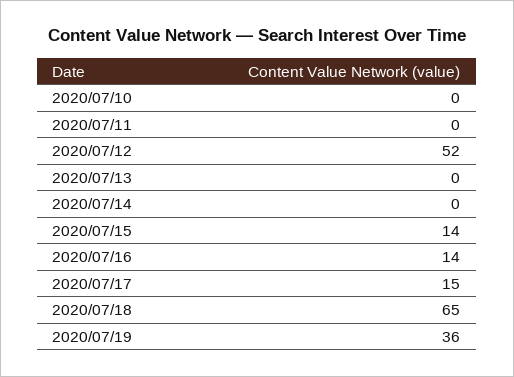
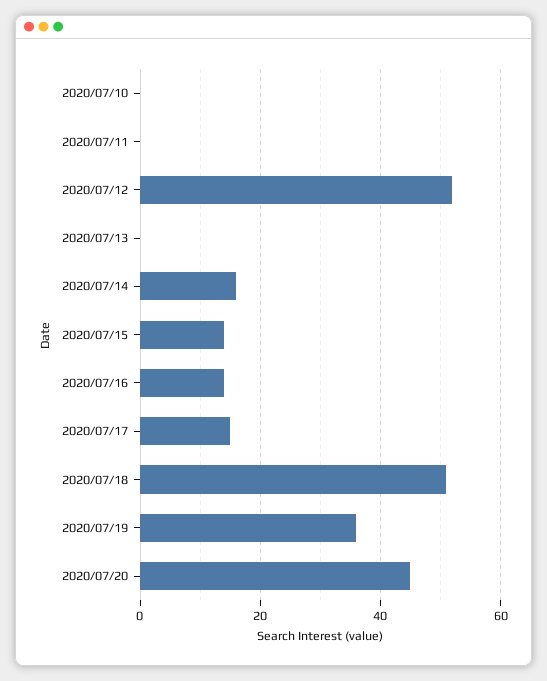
2020/07/14: 0 -> 15
2020/07/18: 65 -> 50
2020/07/20: none -> 45

